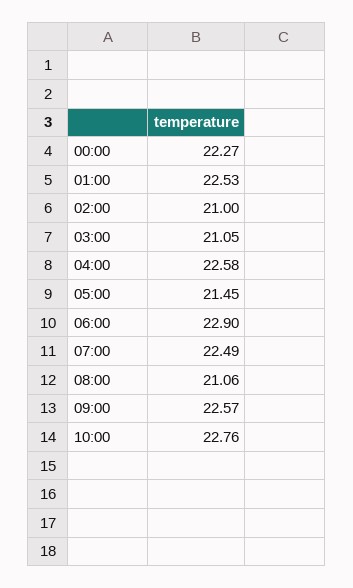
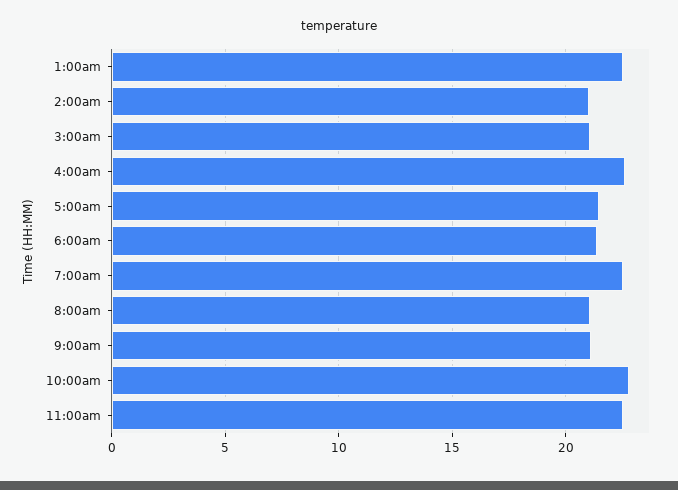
00:00: 22.27 -> none
06:00: 22.9 -> 21.5
09:00: 22.57 -> 21
11:00am: none -> 22.5

